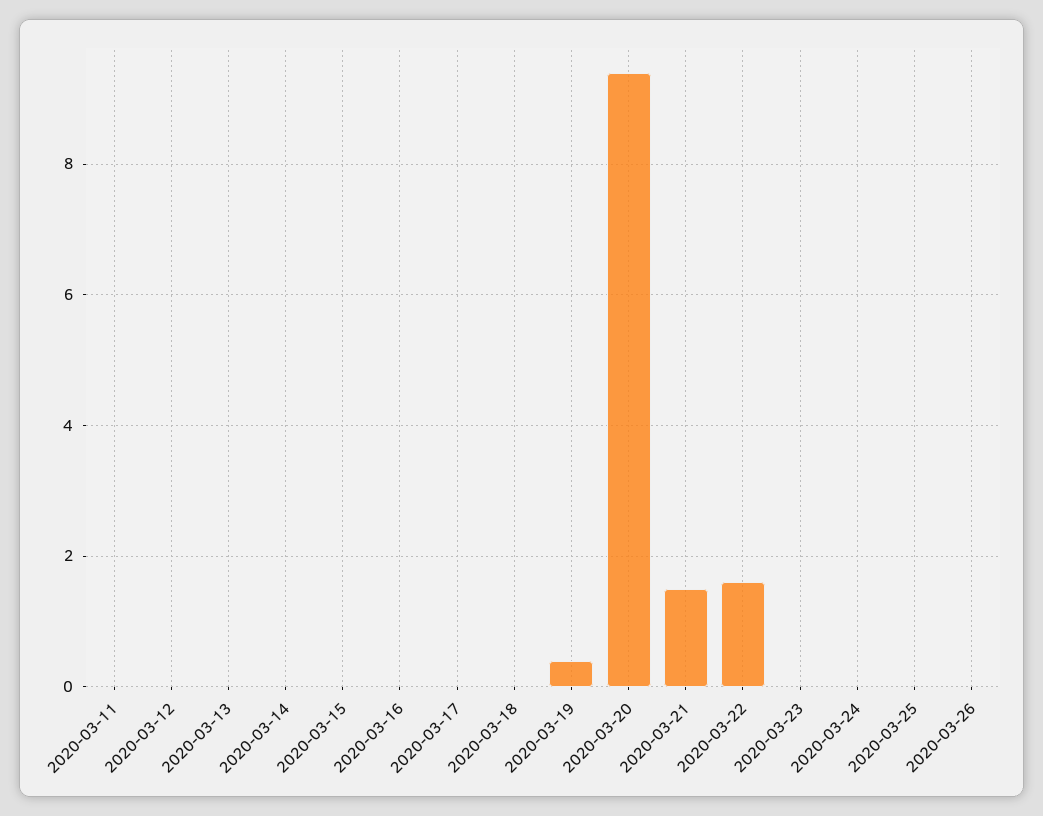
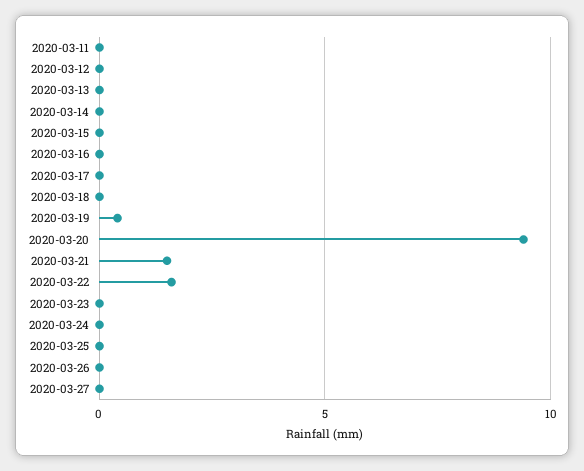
2020-03-27: none -> 0

